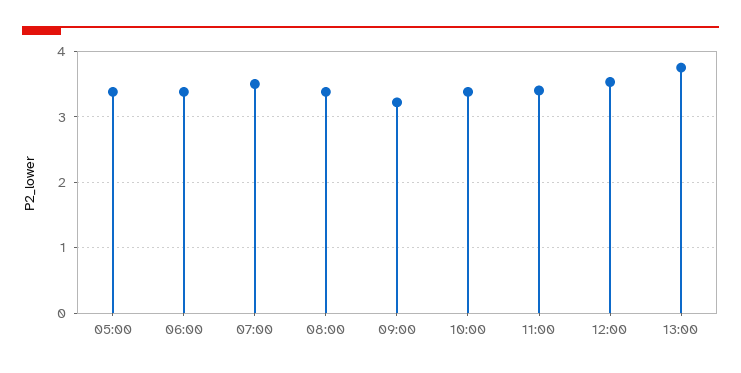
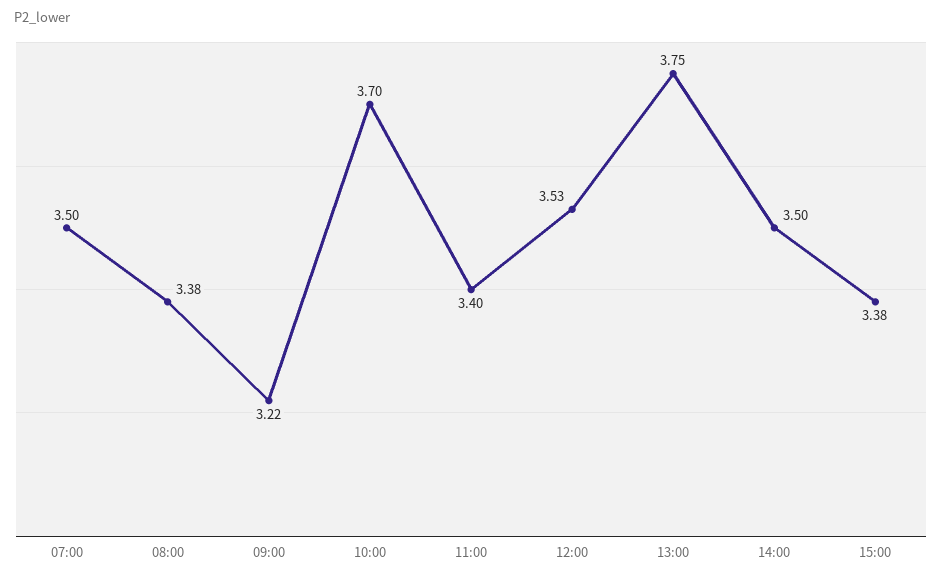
05:00: 3.4 -> none
06:00: 3.4 -> none
10:00: 3.4 -> 3.7
14:00: none -> 3.5
15:00: none -> 3.38

